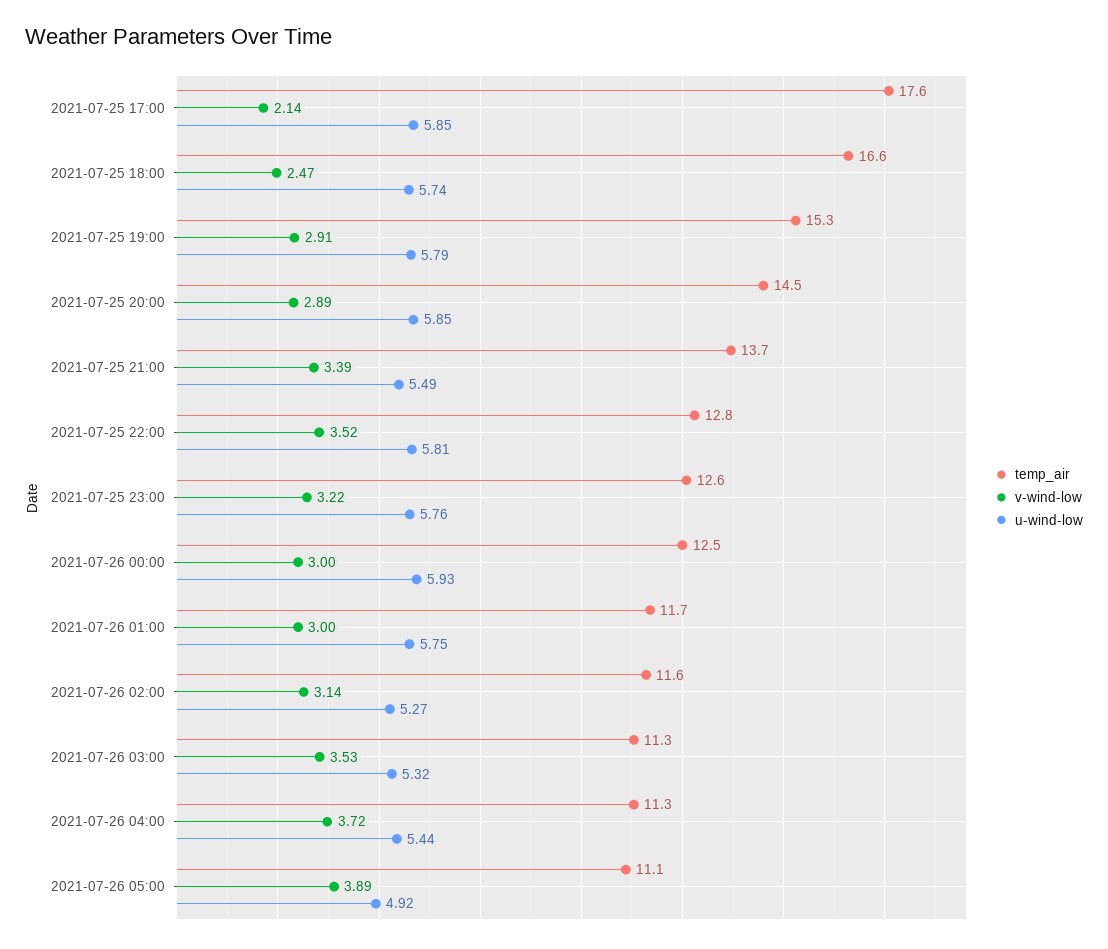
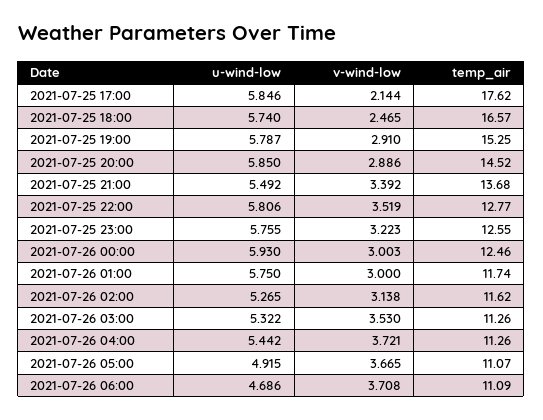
v-wind-low, 2021-07-26 05:00: 3.89 -> 3.665
u-wind-low, 2021-07-26 06:00: none -> 4.686
v-wind-low, 2021-07-26 06:00: none -> 3.708
temp_air, 2021-07-26 06:00: none -> 11.09

